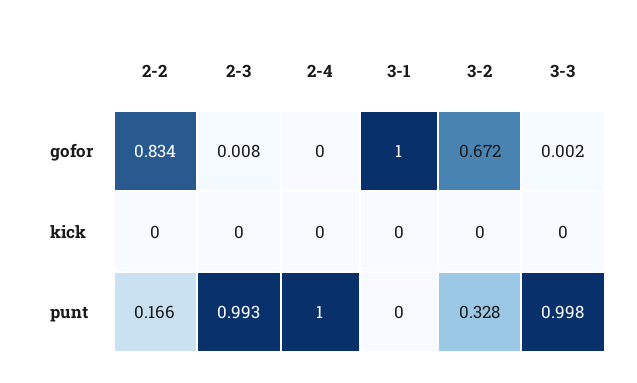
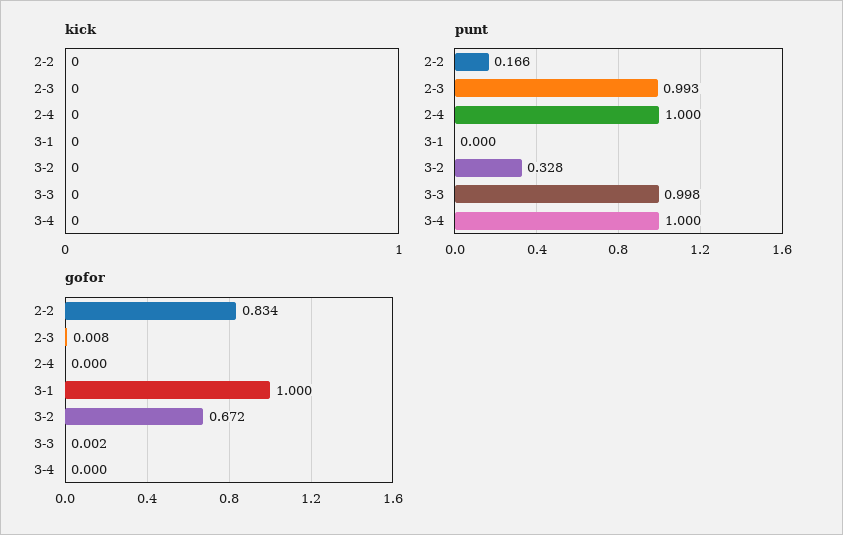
kick, 3-4: none -> 0
punt, 3-4: none -> 1
gofor, 3-4: none -> 0

